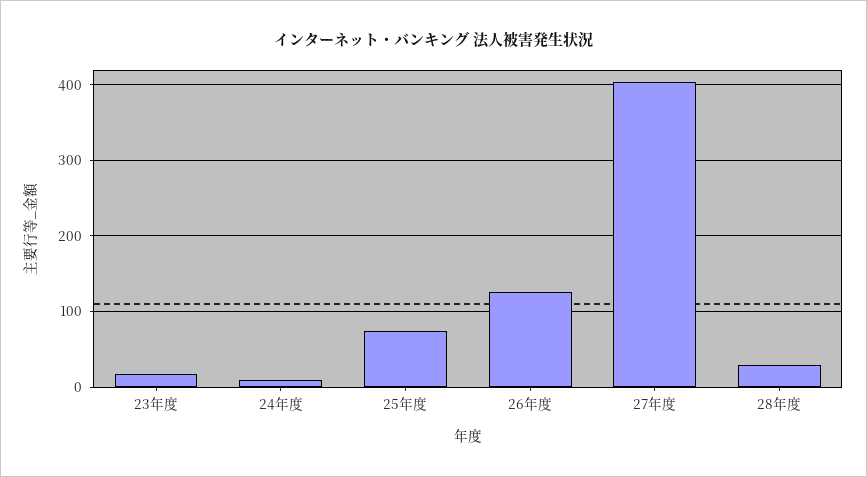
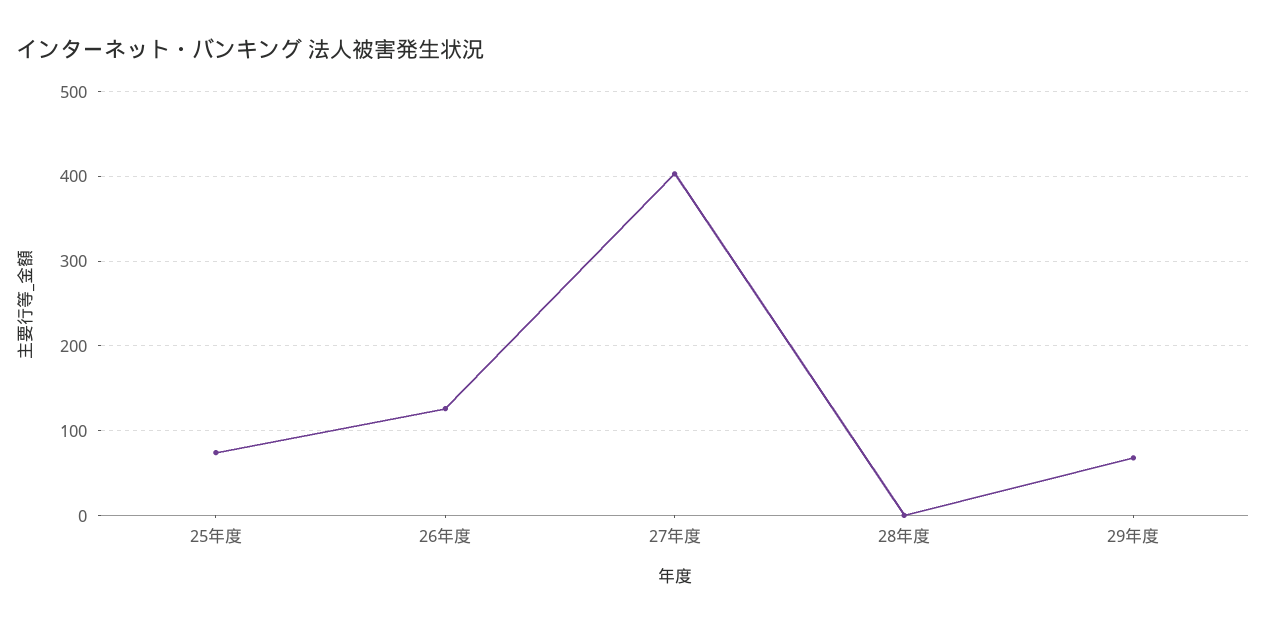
23年度: 20 -> none
24年度: 10 -> none
28年度: 30 -> 0
29年度: none -> 70

